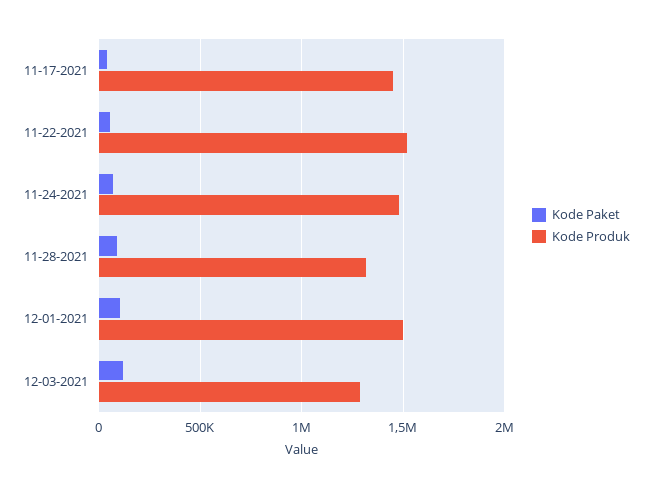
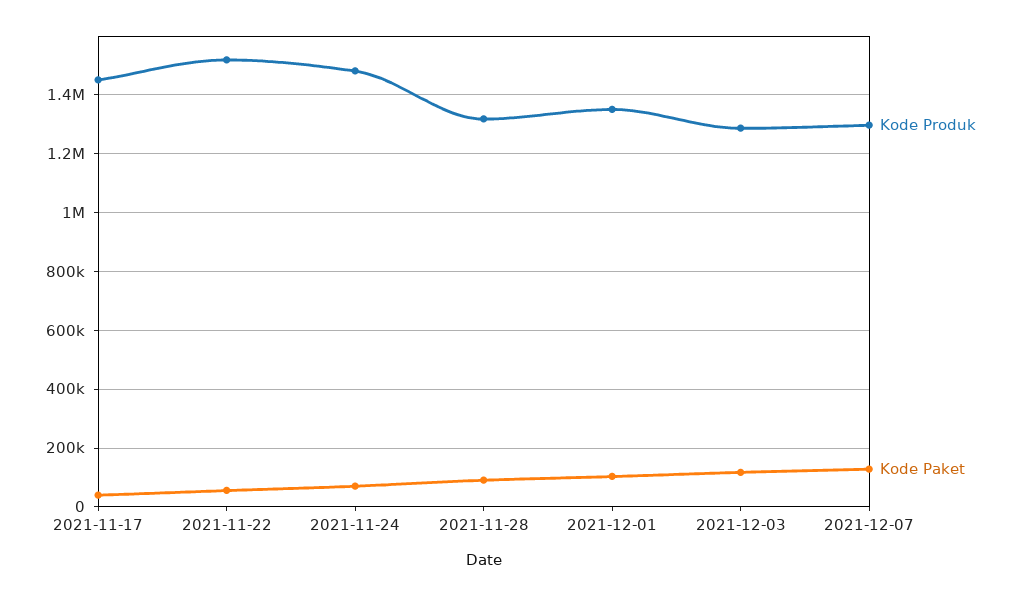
Kode Produk, 12-01-2021: 1500000 -> 1350000
Kode Produk, 2021-12-07: none -> 1300000
Kode Paket, 2021-12-07: none -> 125000

